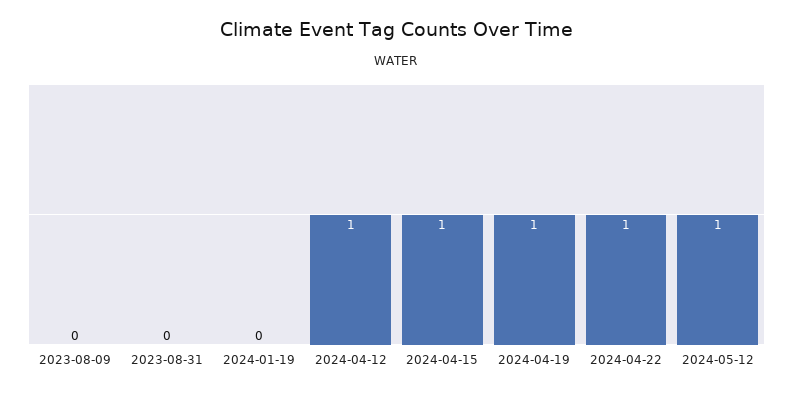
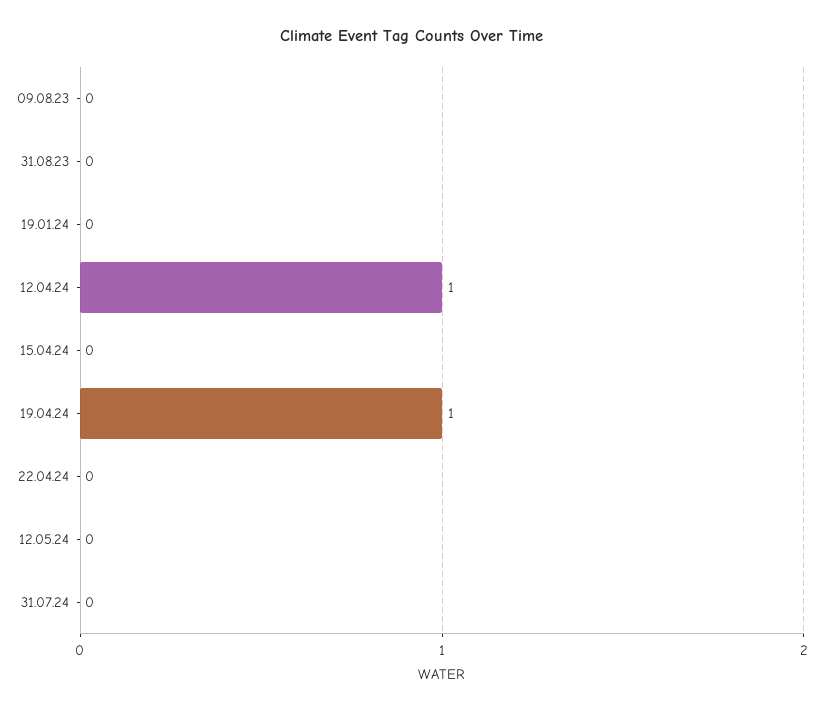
2024-04-15: 1 -> 0
2024-04-22: 1 -> 0
2024-05-12: 1 -> 0
31.07.24: none -> 0

